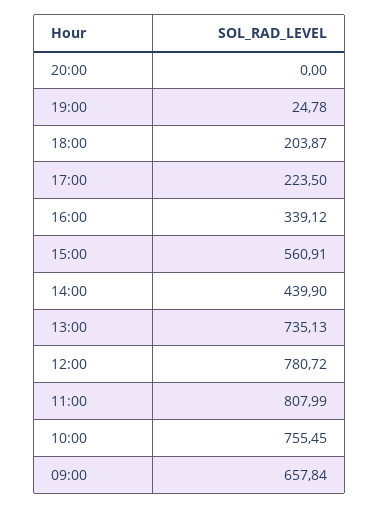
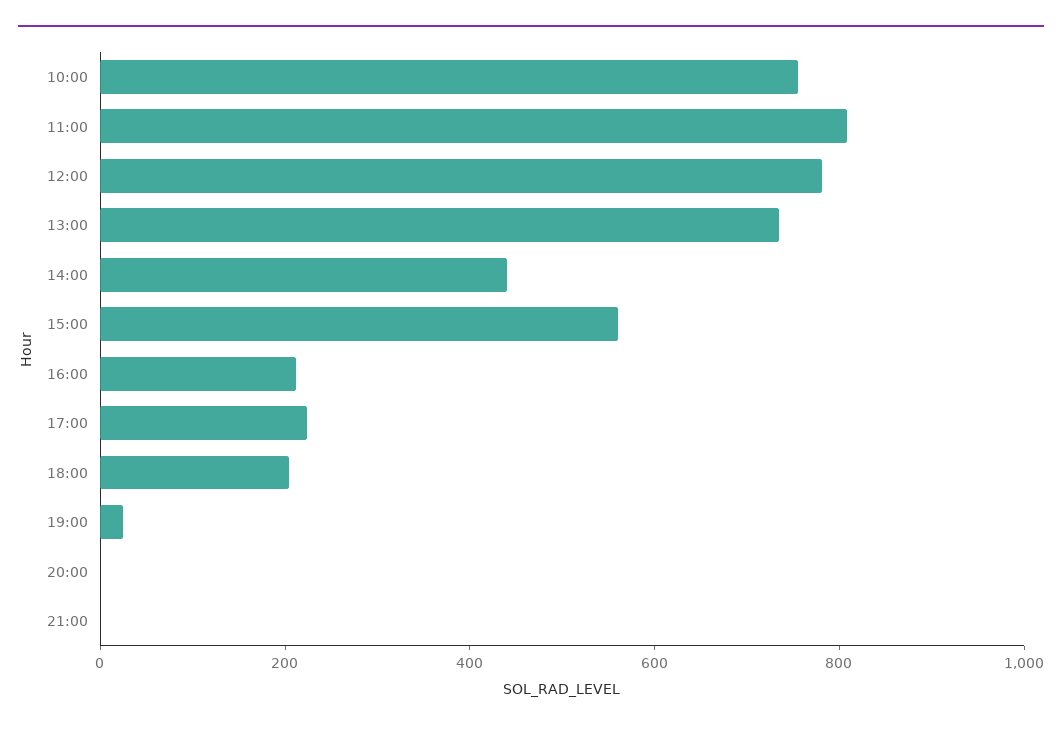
16:00: 339.12 -> 200
09:00: 657.84 -> none
21:00: none -> 0

